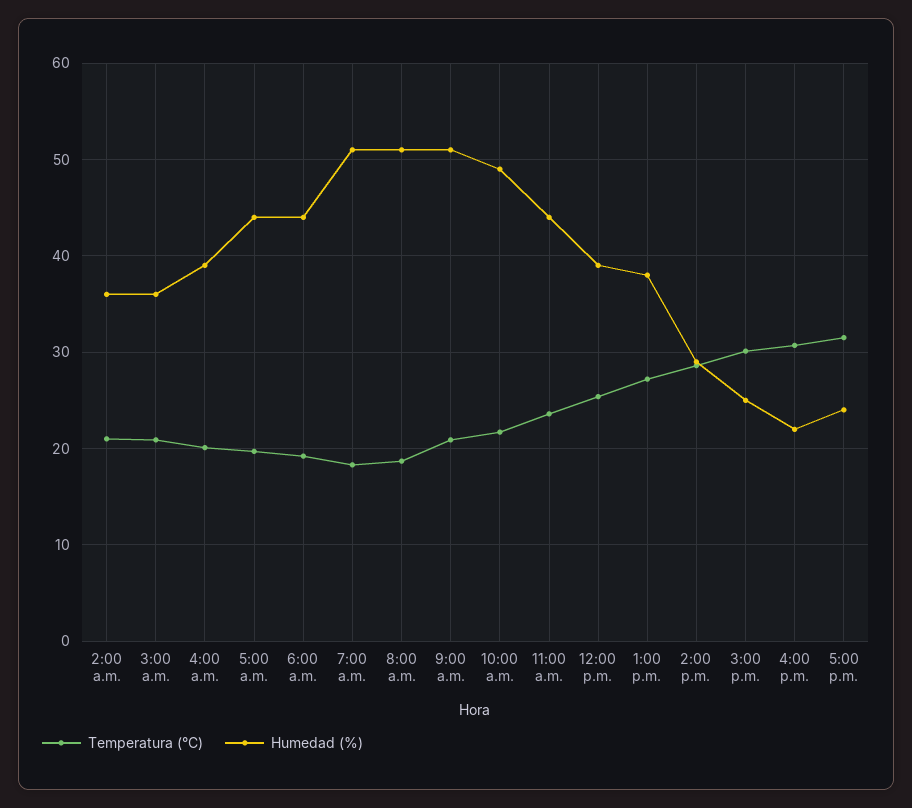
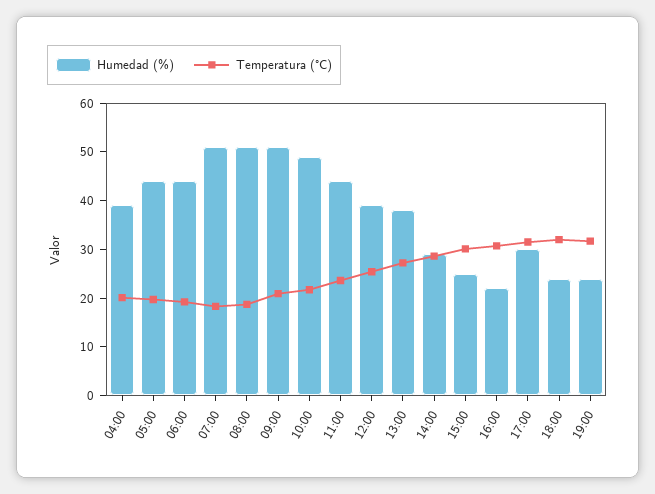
Temperatura (°C), 2:00 a.m.: 21 -> none
Humedad (%), 2:00 a.m.: 36 -> none
Temperatura (°C), 3:00 a.m.: 21 -> none
Humedad (%), 3:00 a.m.: 36 -> none
Humedad (%), 5:00 p.m.: 24 -> 30
Humedad (%), 18:00: none -> 24
Temperatura (°C), 18:00: none -> 32
Humedad (%), 19:00: none -> 24
Temperatura (°C), 19:00: none -> 32

